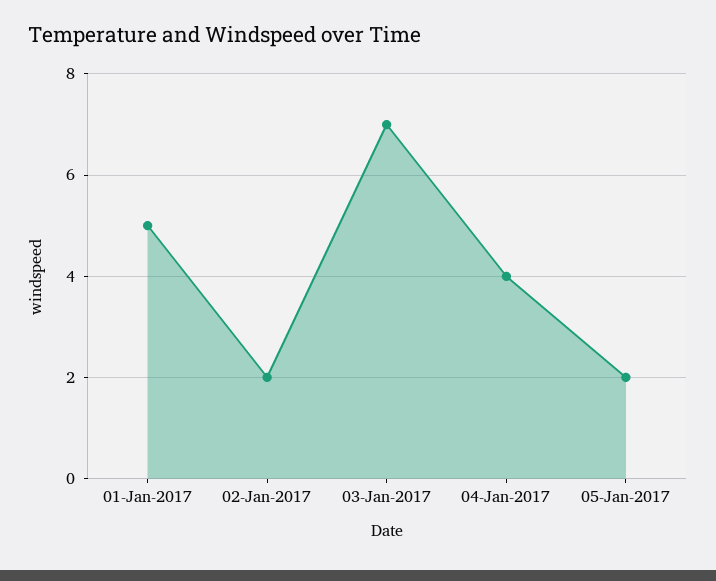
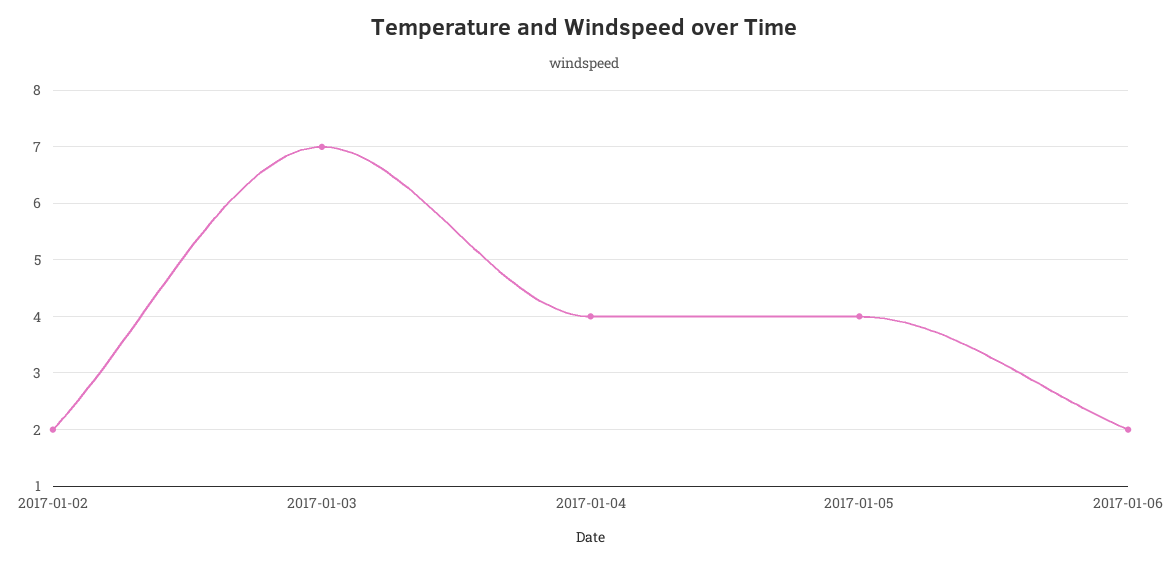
01-Jan-2017: 5 -> none
05-Jan-2017: 2 -> 4
2017-01-06: none -> 2

